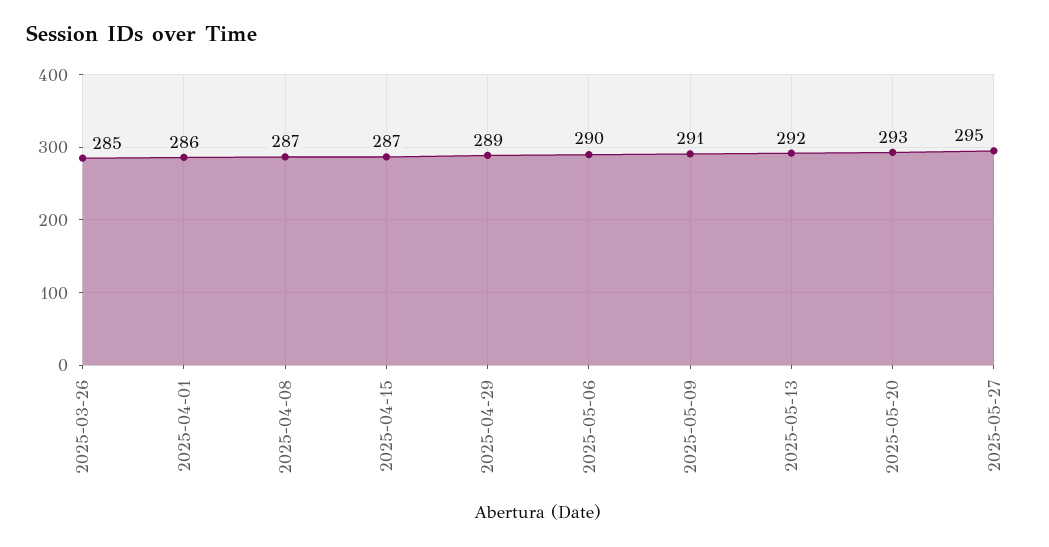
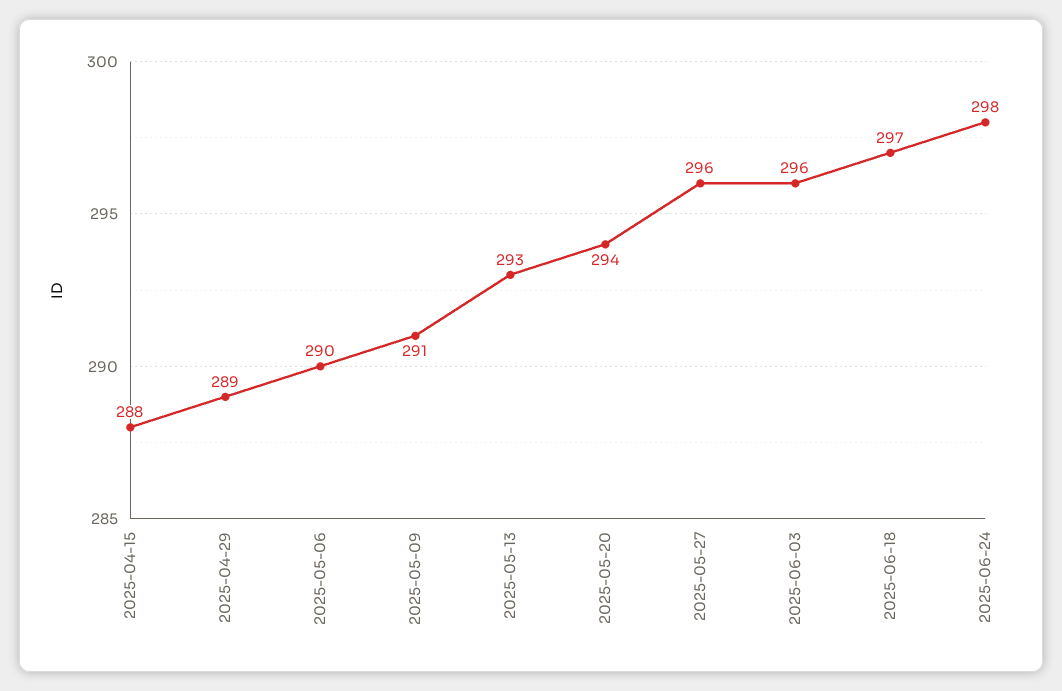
2025-03-26: 285 -> none
2025-04-01: 286 -> none
2025-04-08: 287 -> none
2025-04-15: 287 -> 288
2025-05-13: 292 -> 293
2025-05-20: 293 -> 294
2025-05-27: 295 -> 296
2025-06-03: none -> 296
2025-06-18: none -> 297
2025-06-24: none -> 298

